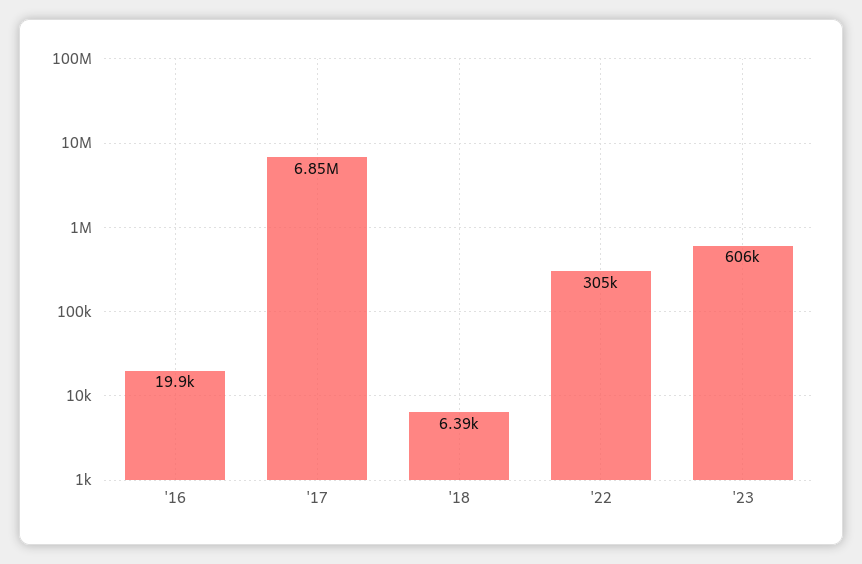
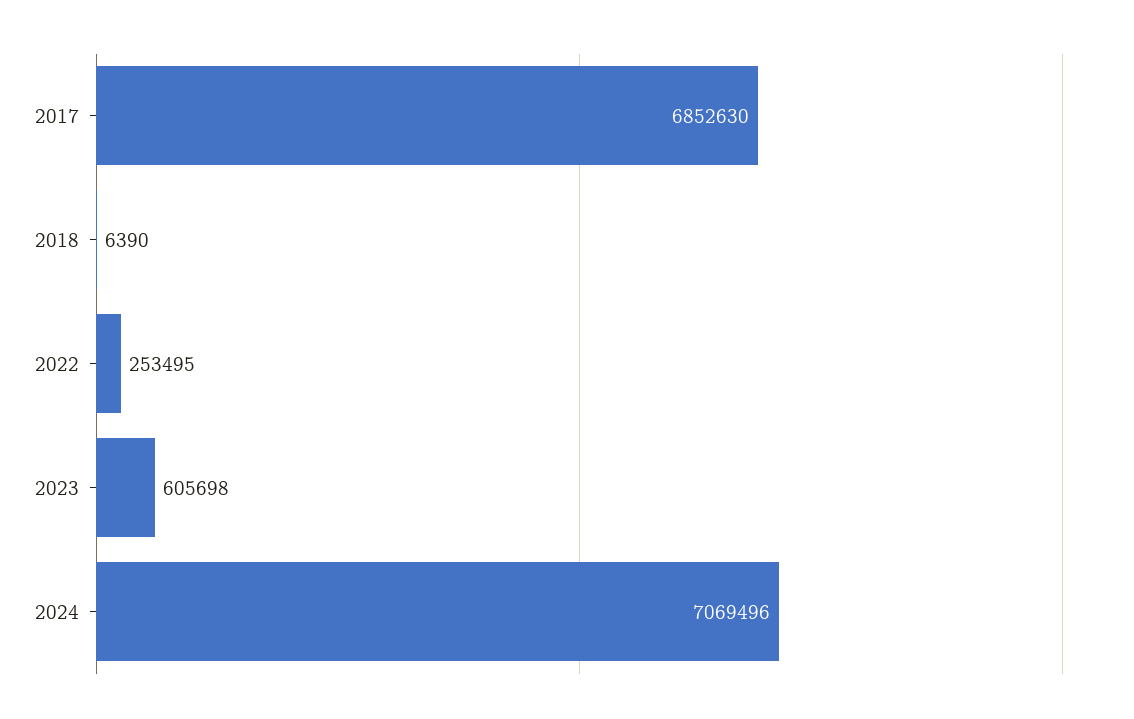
'16: 19900 -> none
'22: 305000 -> 253495
2024: none -> 7069496

